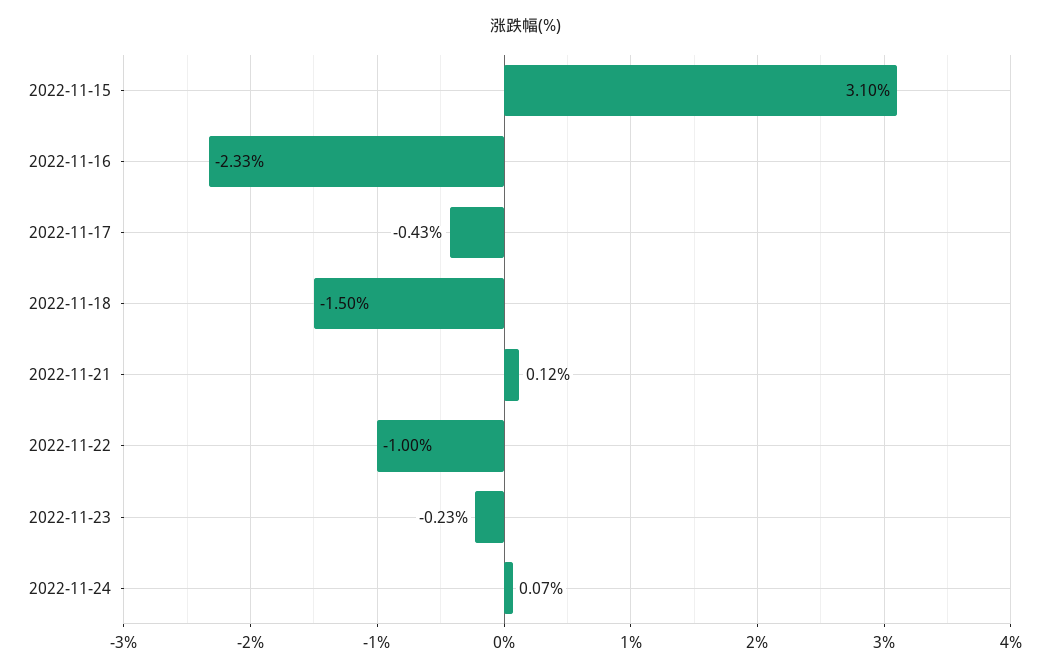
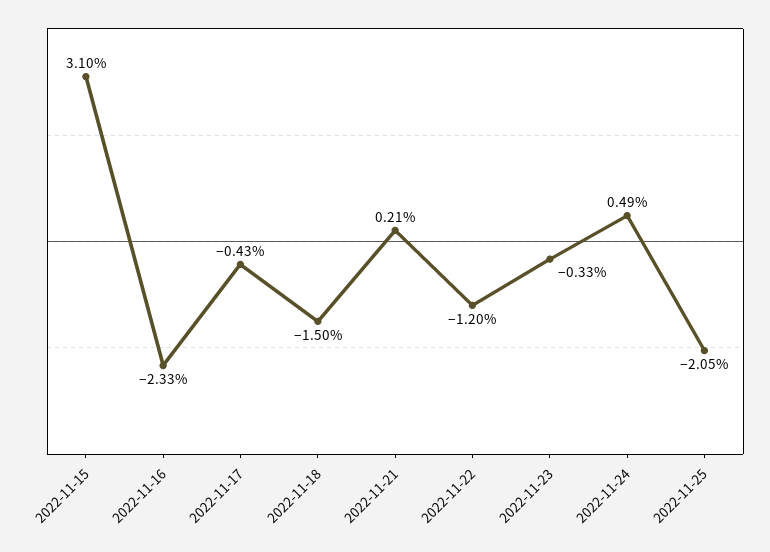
2022-11-21: 0.12 -> 0.21
2022-11-22: -1 -> -1.2
2022-11-23: -0.23 -> -0.33
2022-11-24: 0.07 -> 0.49
2022-11-25: none -> -2.05

